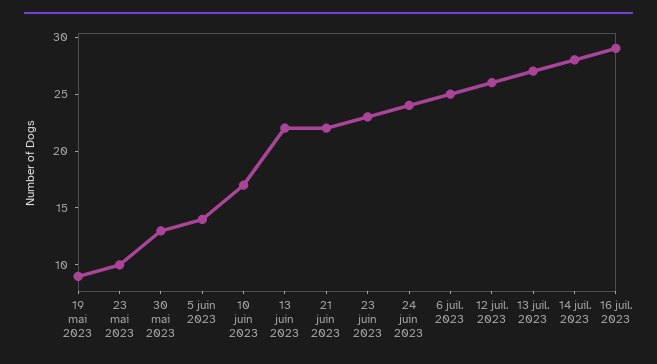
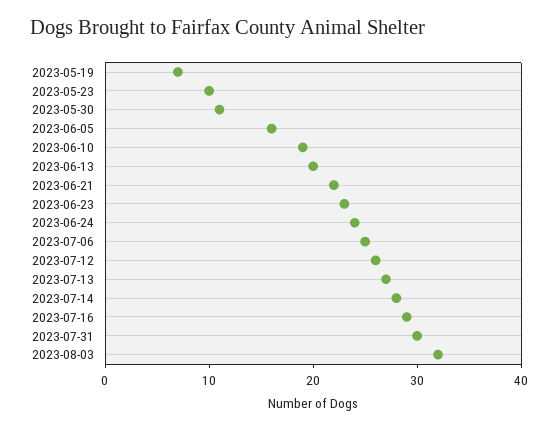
19 mai 2023: 9 -> 7
30 mai 2023: 13 -> 11
5 juin 2023: 14 -> 16
10 juin 2023: 17 -> 19
13 juin 2023: 22 -> 20
2023-07-31: none -> 30
2023-08-03: none -> 32

